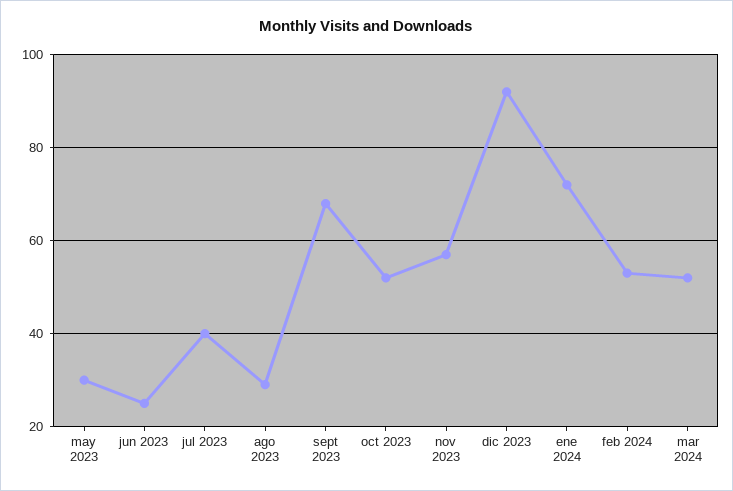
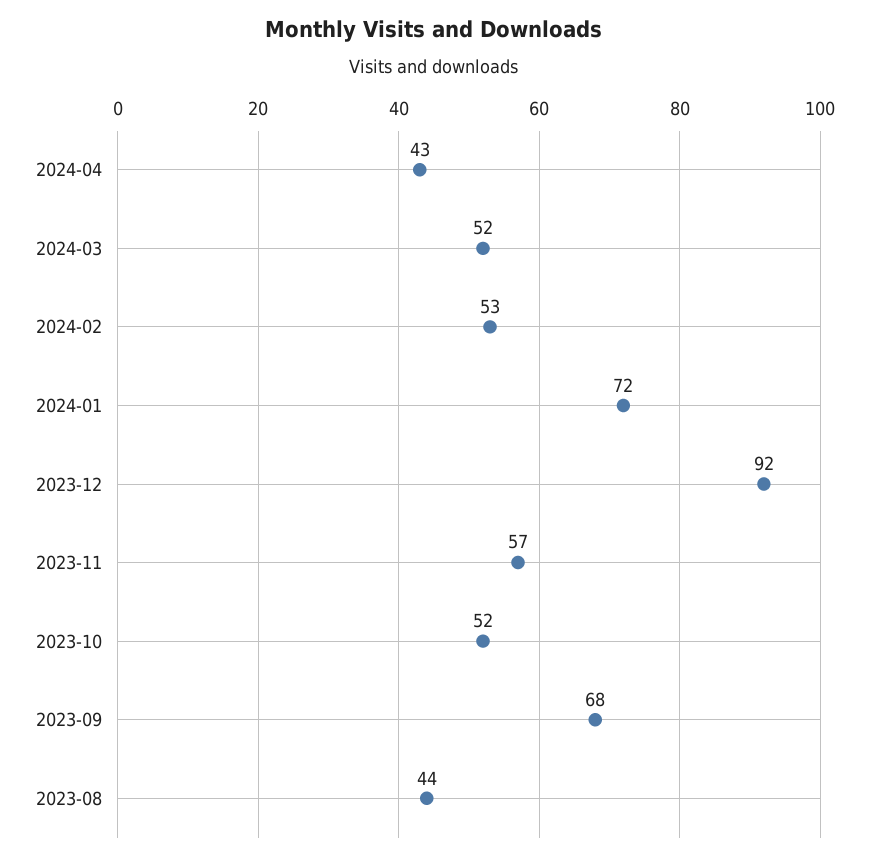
may 2023: 30 -> none
jun 2023: 25 -> none
jul 2023: 40 -> none
ago 2023: 30 -> 44
2024-04: none -> 43

